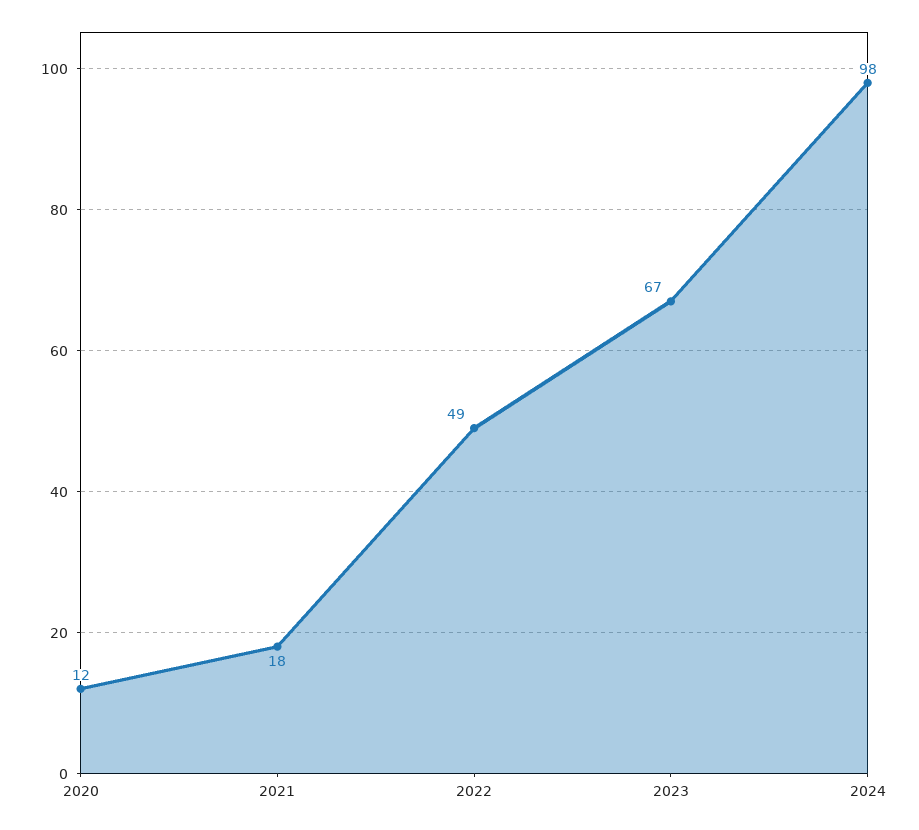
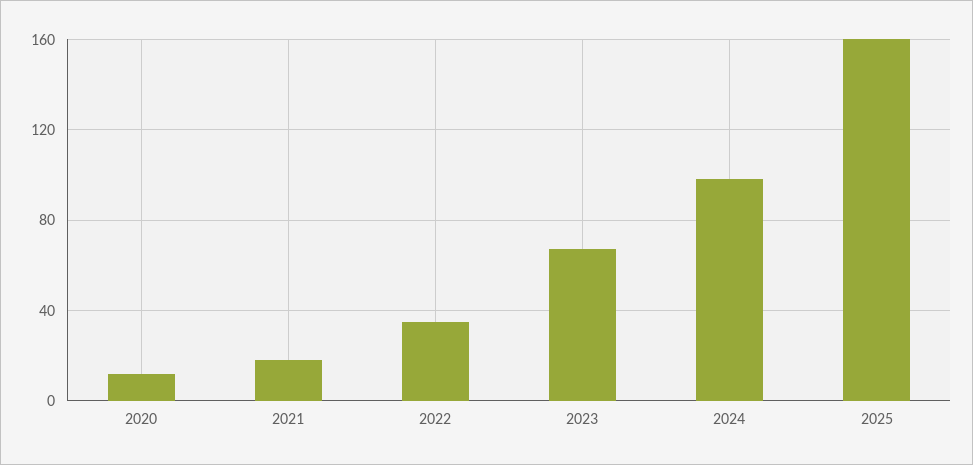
2022: 49 -> 35
2025: none -> 160

